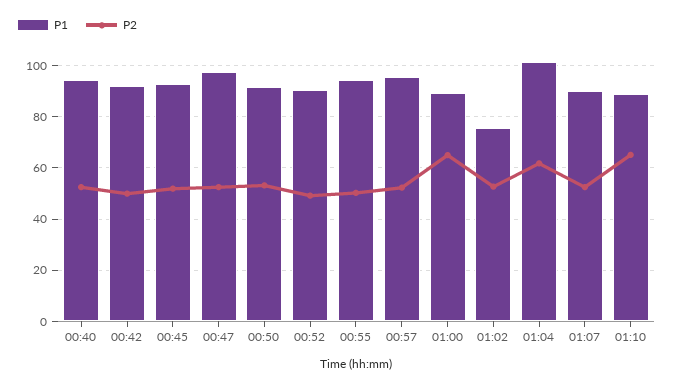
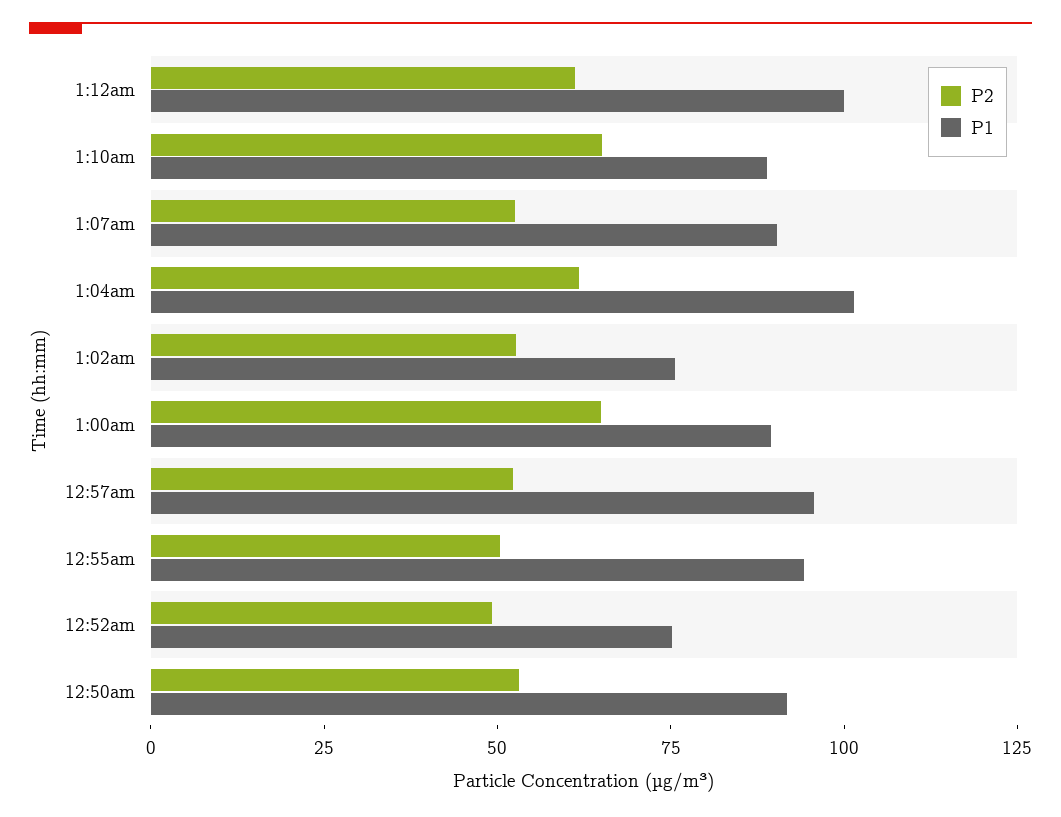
P1, 00:40: 95 -> none
P2, 00:40: 52.5 -> none
P1, 00:42: 92.5 -> none
P2, 00:42: 50 -> none
P1, 00:45: 92.5 -> none
P2, 00:45: 52.5 -> none
P1, 00:47: 97.5 -> none
P2, 00:47: 52.5 -> none
P1, 00:52: 90 -> 75
P2, 1:12am: none -> 60
P1, 1:12am: none -> 100

